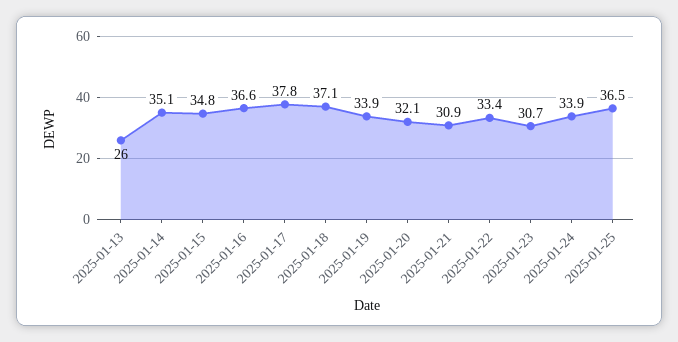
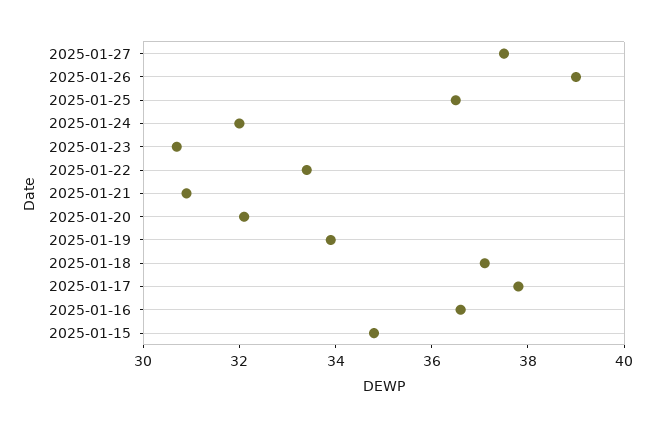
2025-01-13: 26 -> none
2025-01-14: 35.1 -> none
2025-01-24: 33.9 -> 32
2025-01-27: none -> 37.5
2025-01-26: none -> 39

